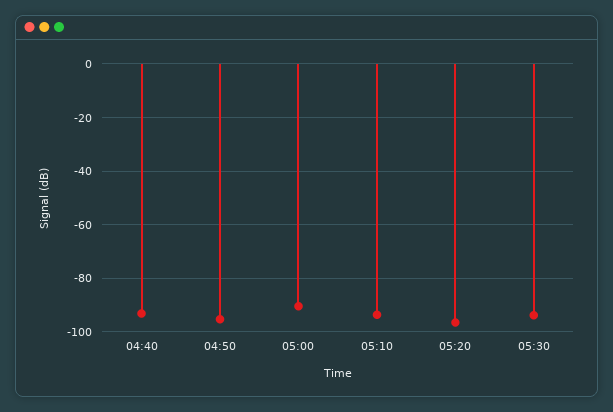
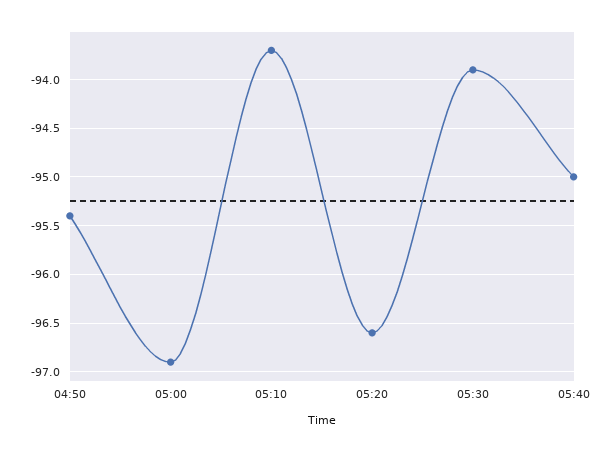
04:40: -92.5 -> none
05:00: -90 -> -96.9
05:40: none -> -95

